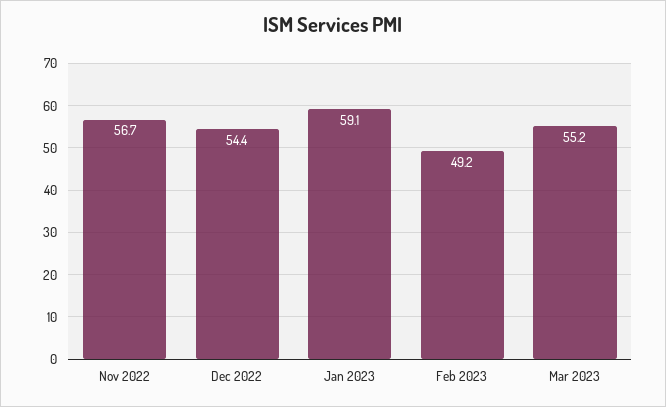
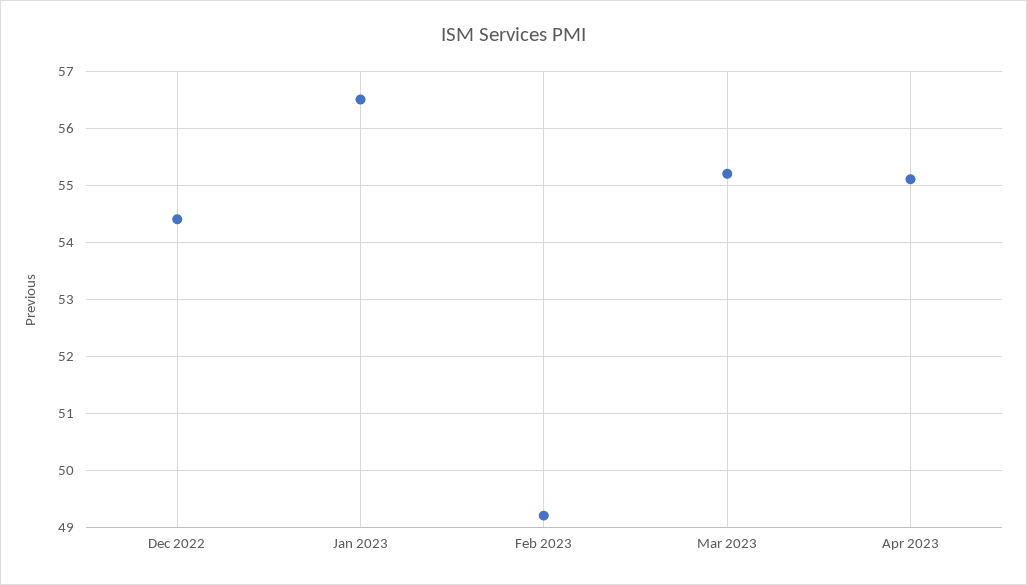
Nov 2022: 56.7 -> none
Jan 2023: 59.1 -> 56.5
Apr 2023: none -> 55

